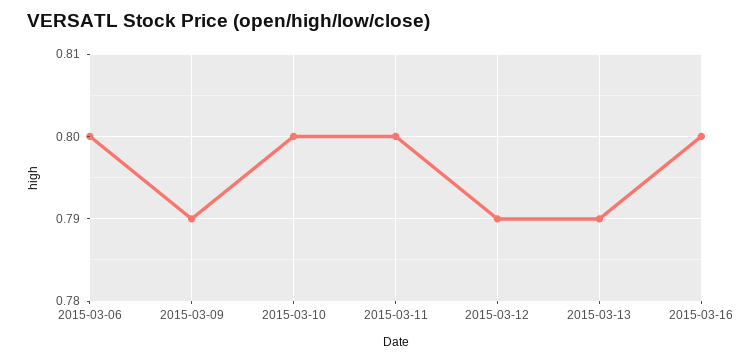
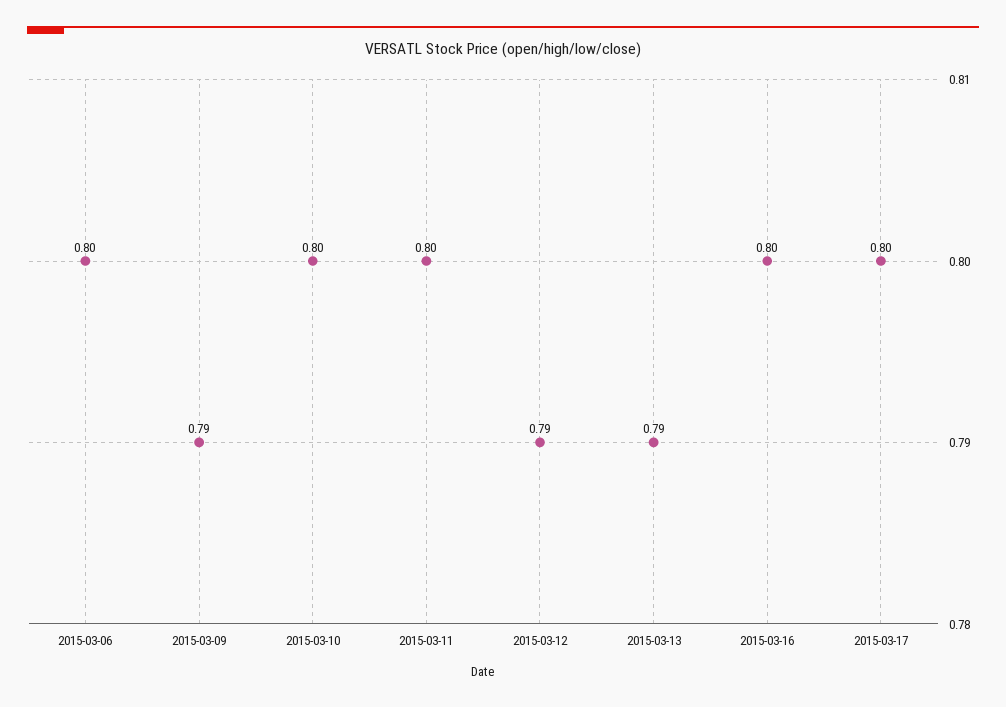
2015-03-17: none -> 0.8

